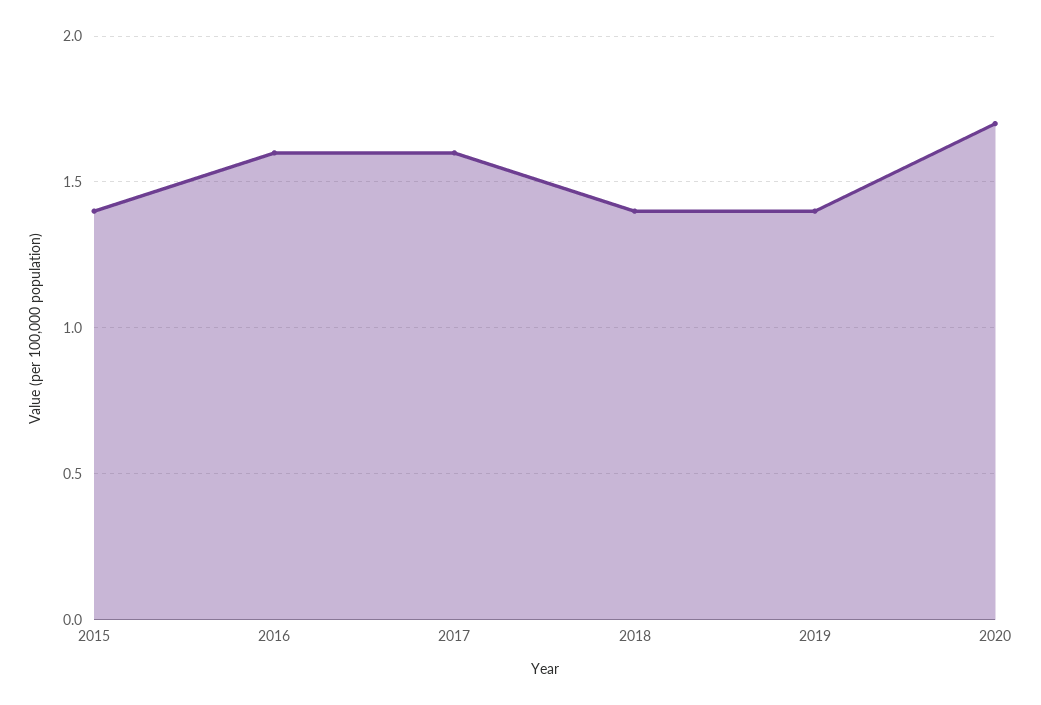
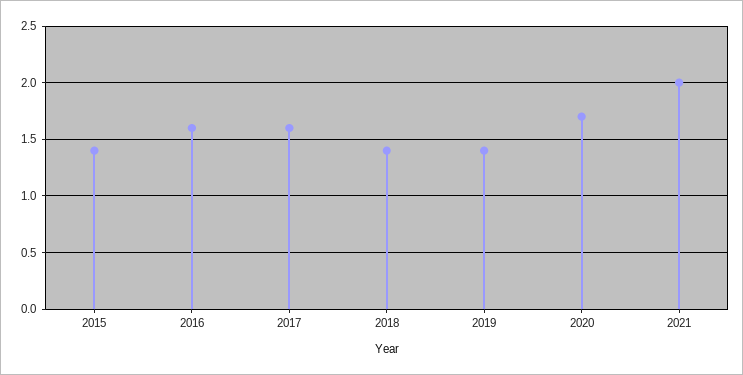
2021: none -> 2

